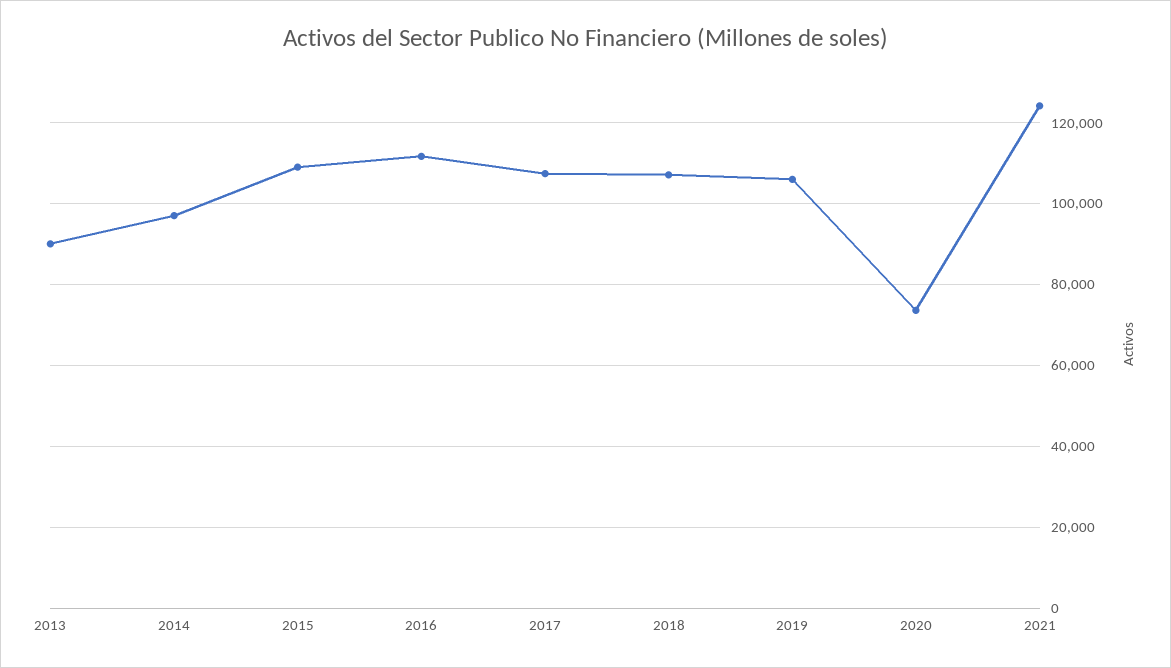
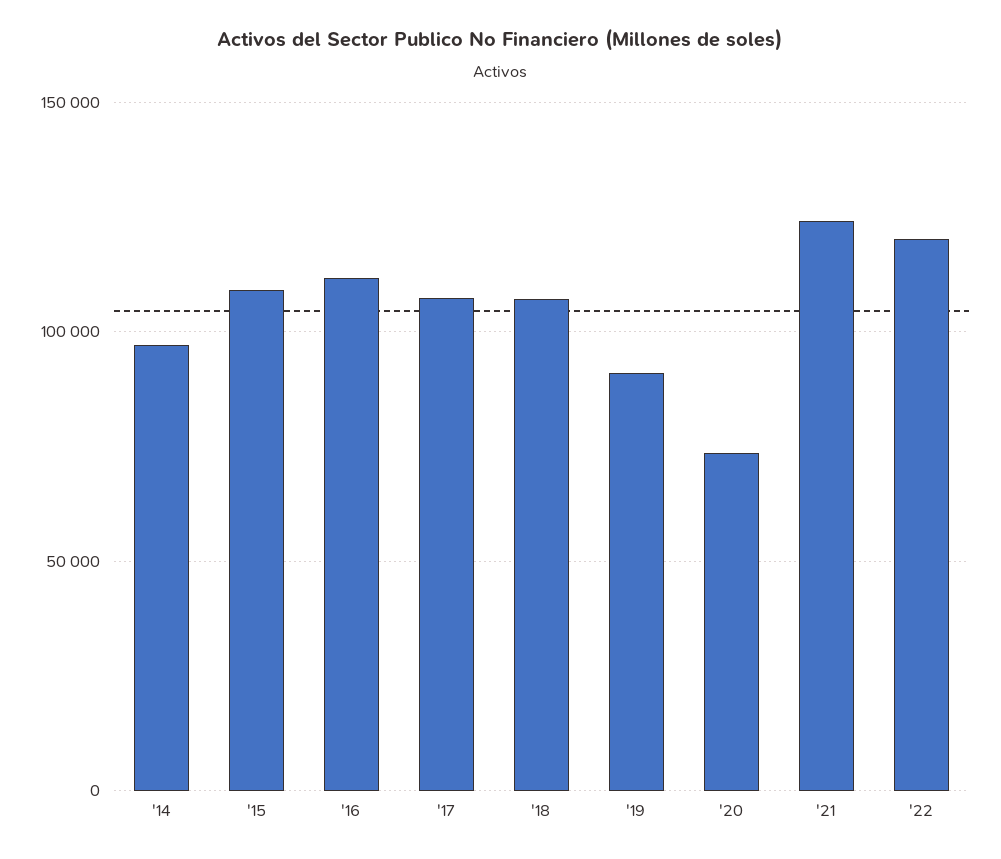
2013: 90000 -> none
2019: 106000 -> 90000
'22: none -> 120000

